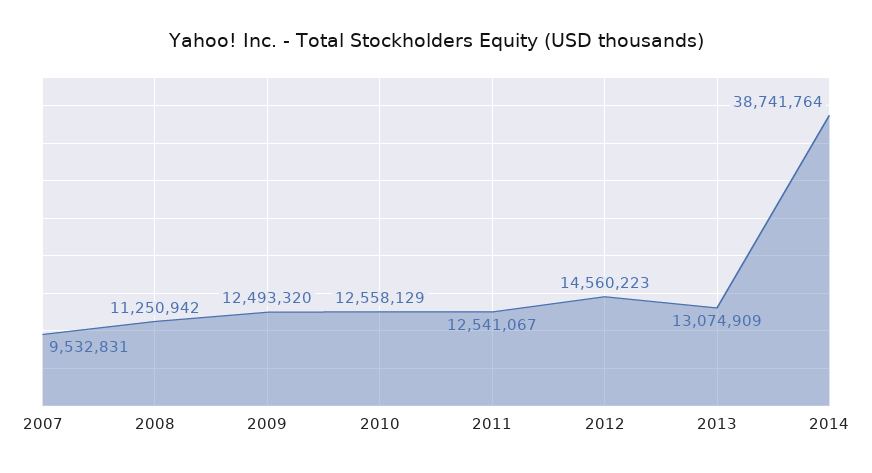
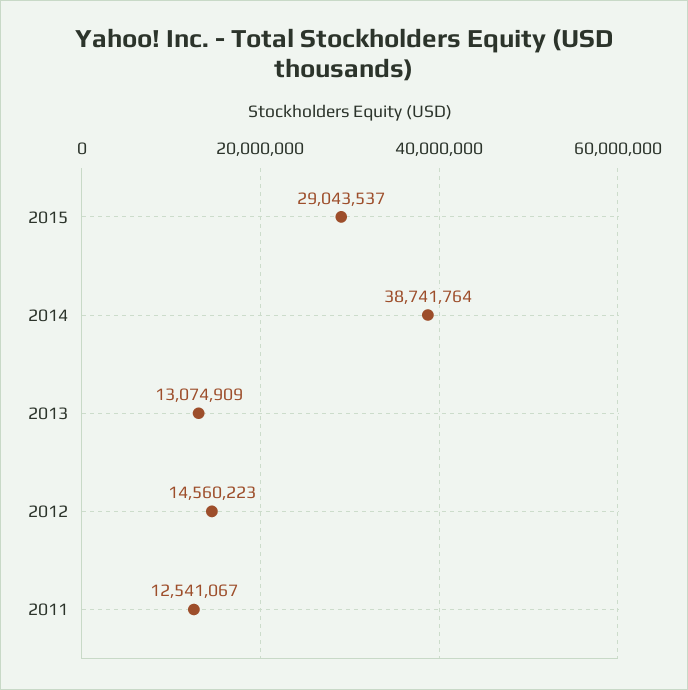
2007: 9532831 -> none
2008: 11250942 -> none
2009: 12493320 -> none
2010: 12558129 -> none
2015: none -> 29043537

